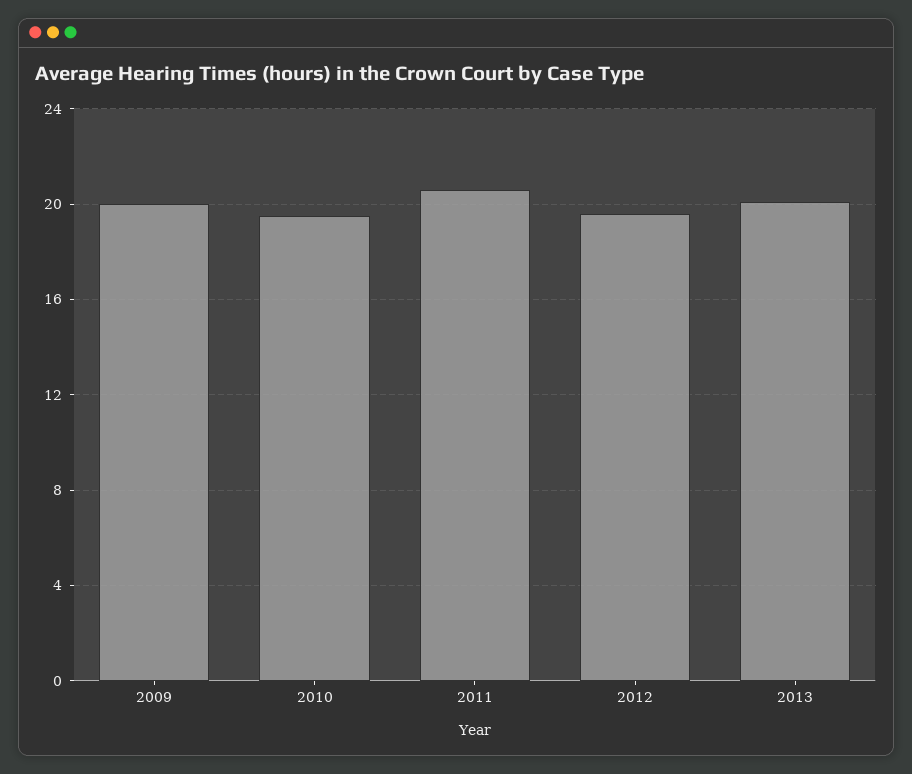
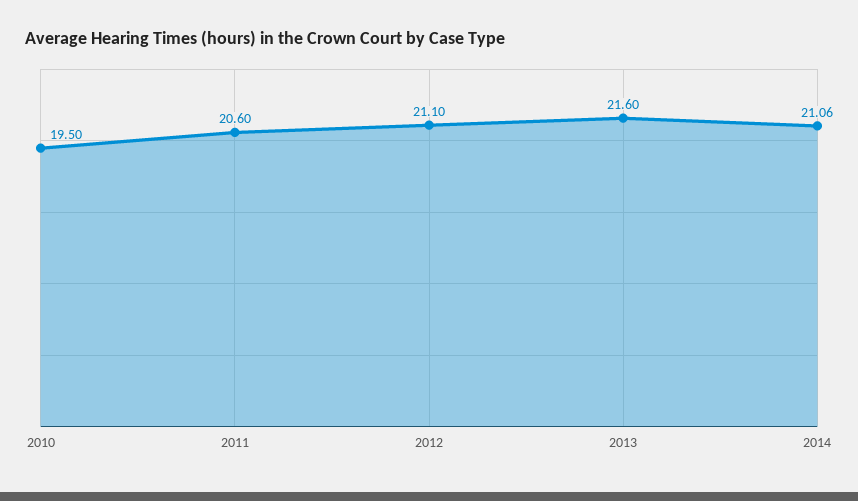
2009: 20 -> none
2012: 19.5 -> 21.1
2013: 20 -> 21.6
2014: none -> 21.06

